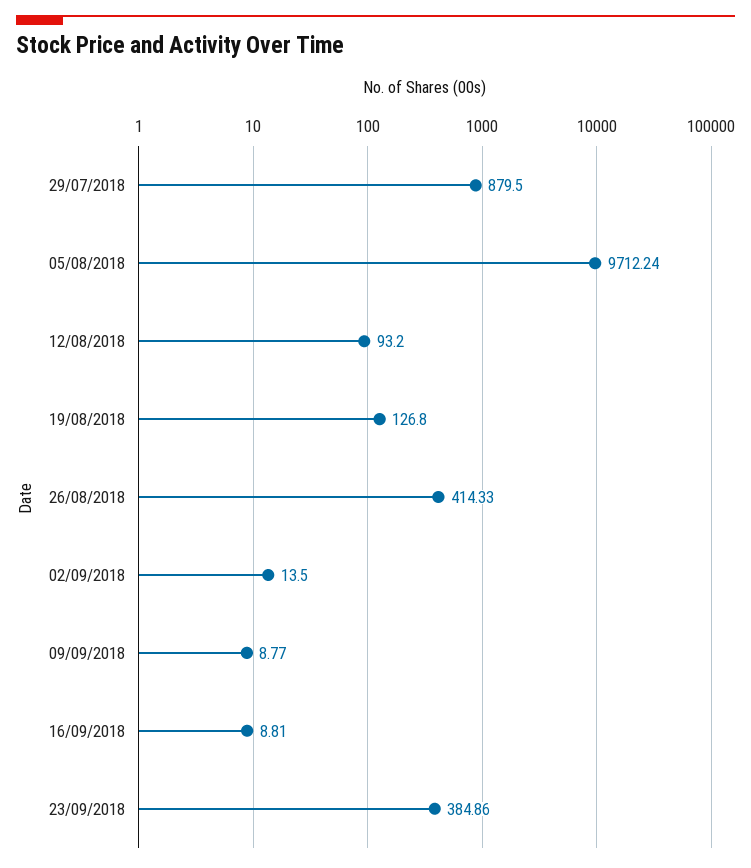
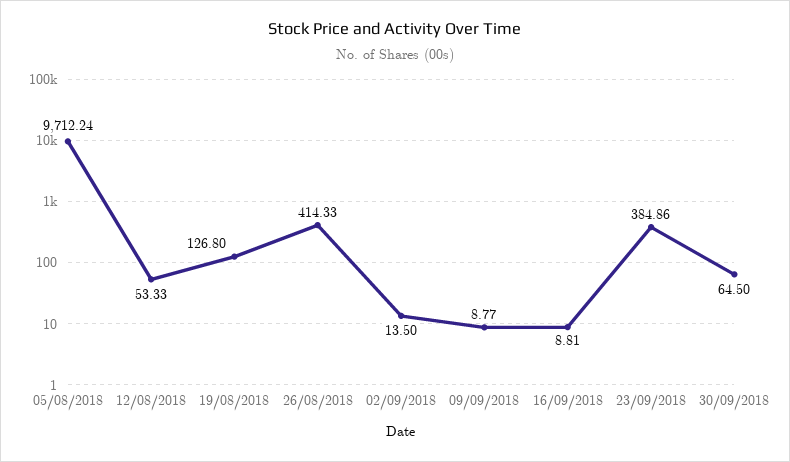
29/07/2018: 879.5 -> none
12/08/2018: 93.2 -> 53.33
30/09/2018: none -> 64.5

